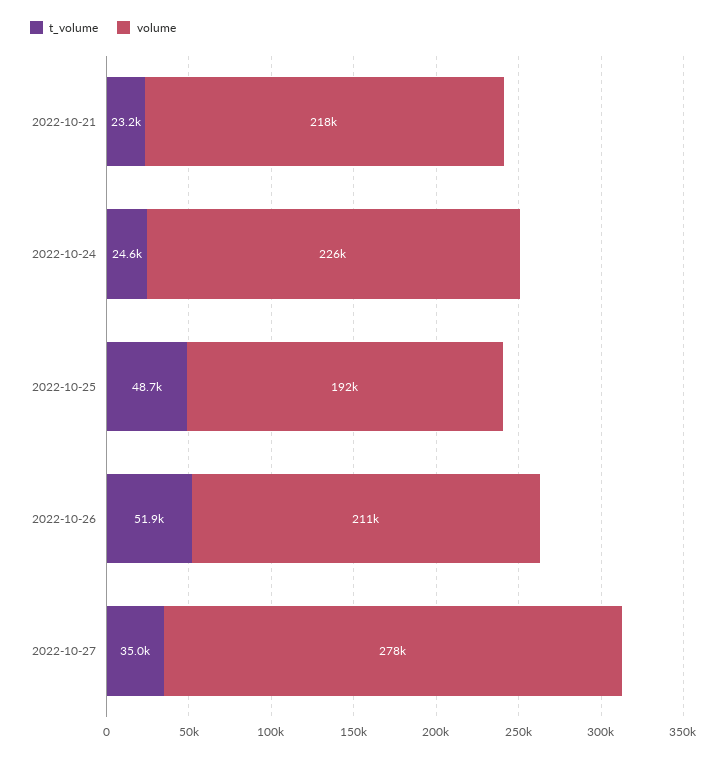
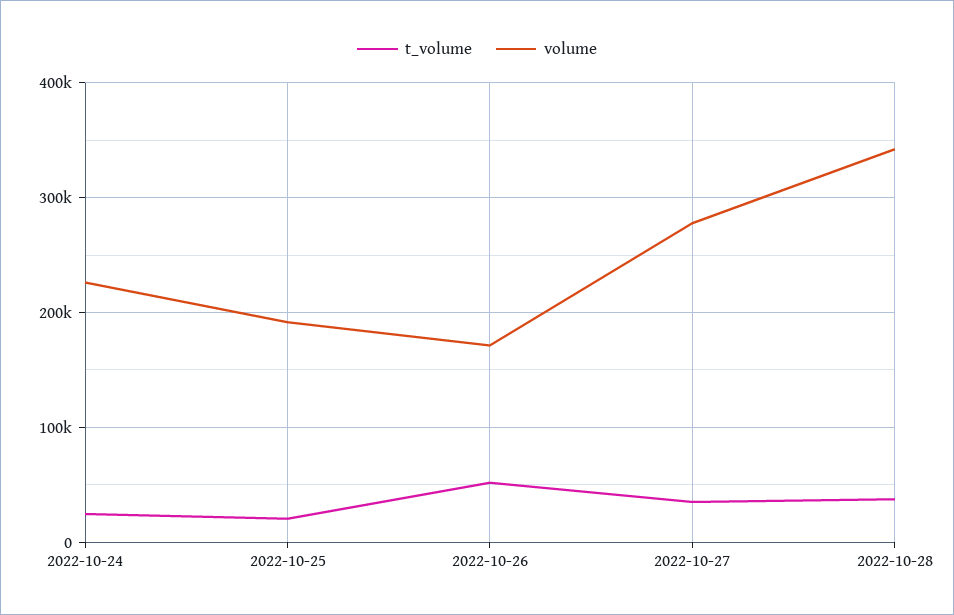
t_volume, 2022-10-21: 23200 -> none
volume, 2022-10-21: 218000 -> none
t_volume, 2022-10-25: 48700 -> 20000
volume, 2022-10-26: 211000 -> 170000
t_volume, 2022-10-28: none -> 40000
volume, 2022-10-28: none -> 340000

